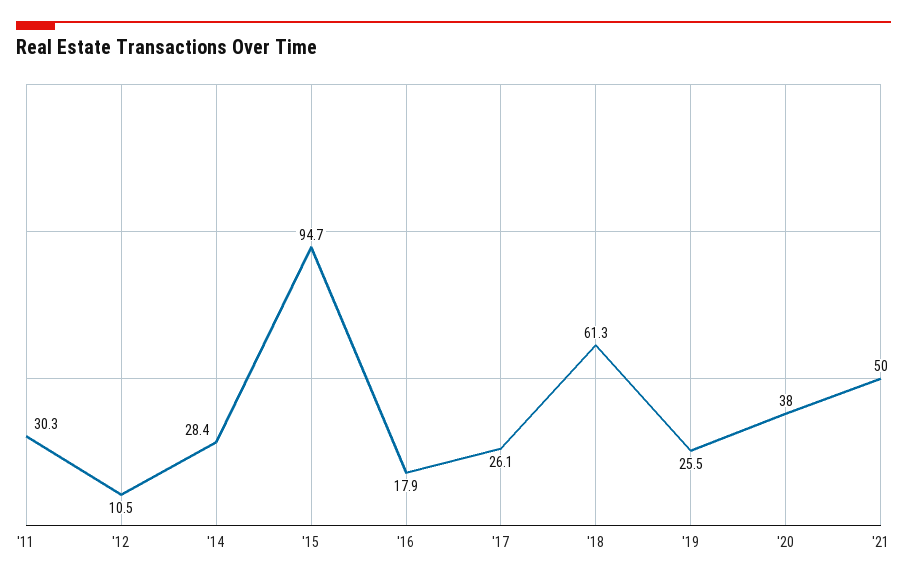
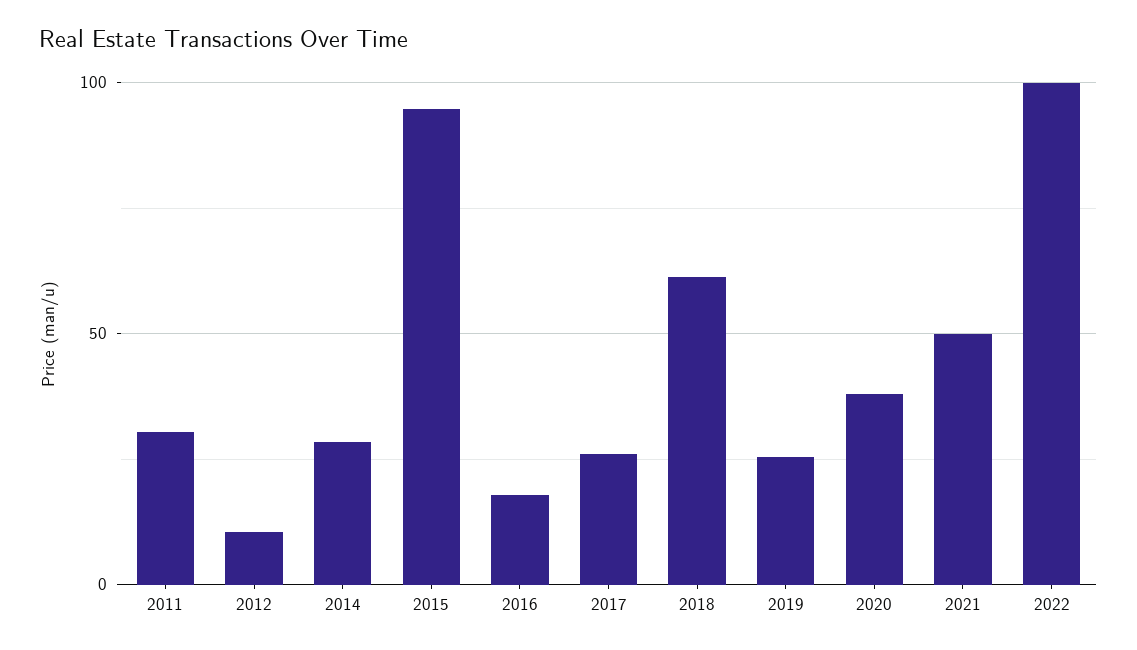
2022: none -> 100

